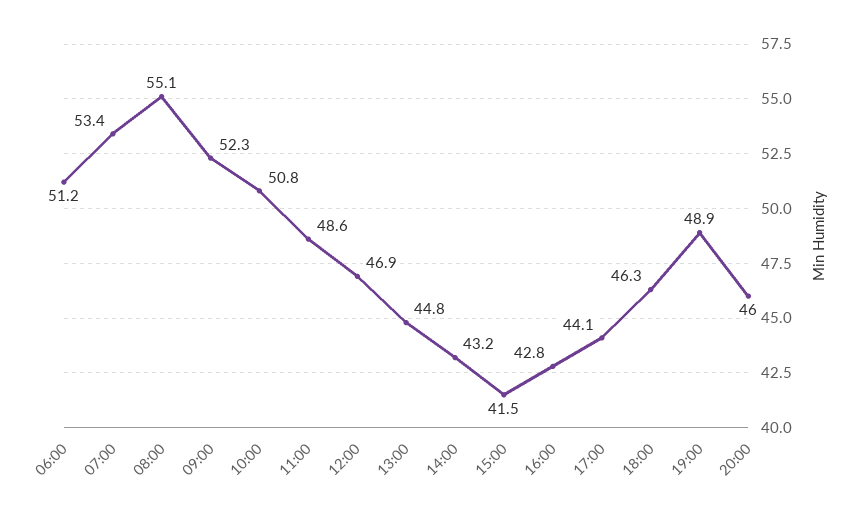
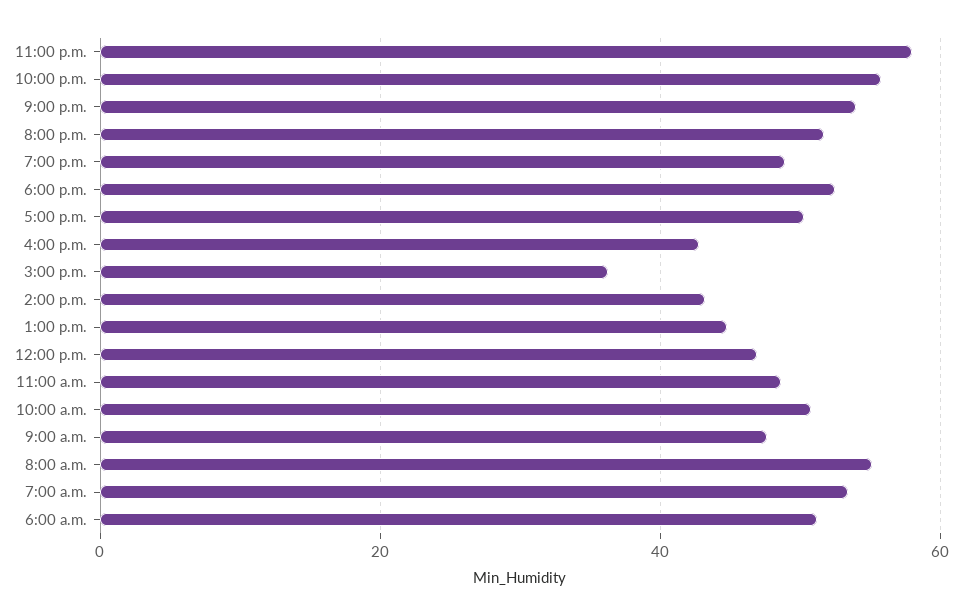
09:00: 52.3 -> 48
15:00: 41.5 -> 36
17:00: 44.1 -> 50
18:00: 46.3 -> 52
20:00: 46 -> 52
11:00 p.m.: none -> 58
10:00 p.m.: none -> 56
9:00 p.m.: none -> 54

